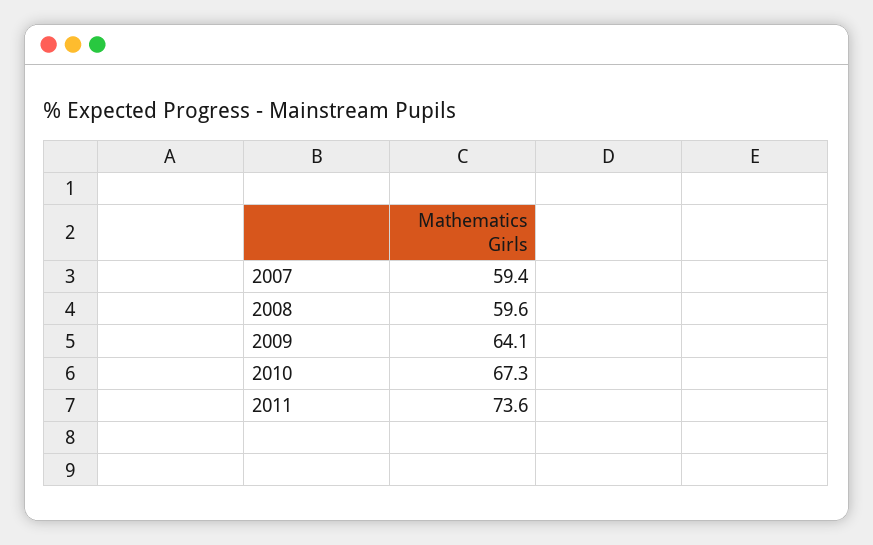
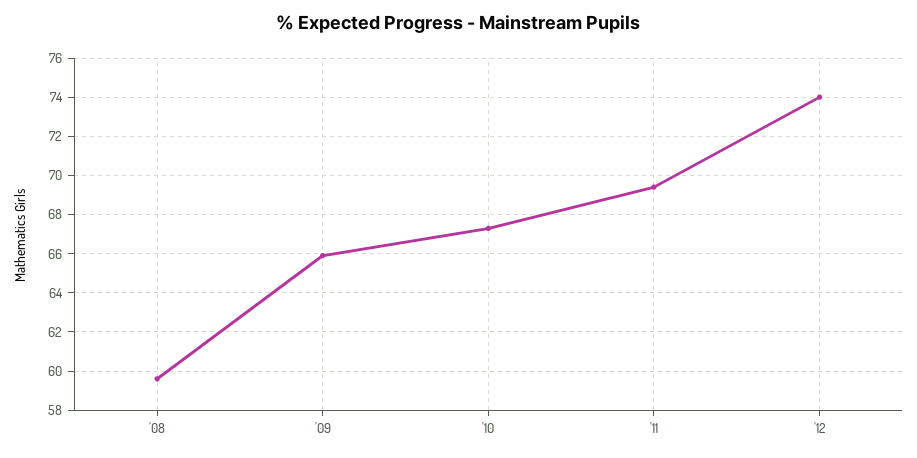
2007: 59.4 -> none
2009: 64.1 -> 66
2011: 73.6 -> 69.5
'12: none -> 74

